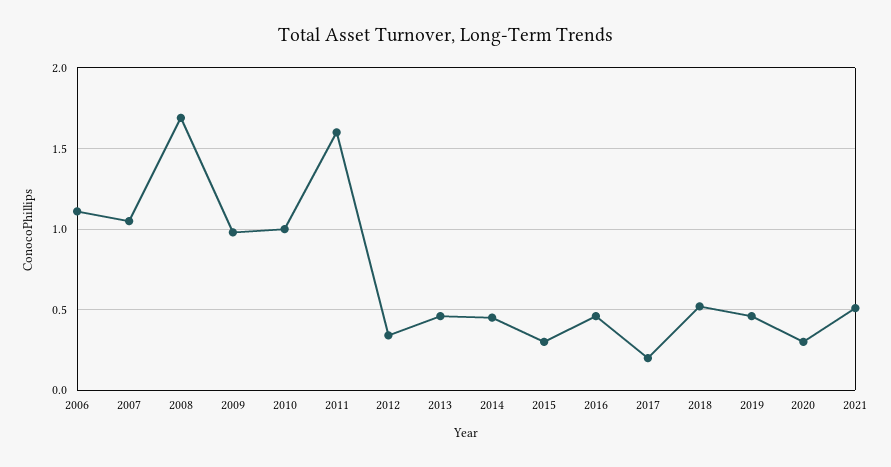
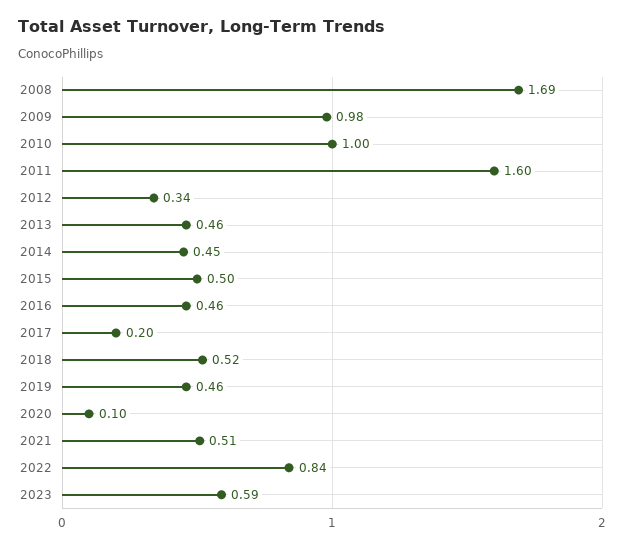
2006: 1.1 -> none
2007: 1.05 -> none
2015: 0.3 -> 0.5
2020: 0.3 -> 0.1
2022: none -> 0.84
2023: none -> 0.59

